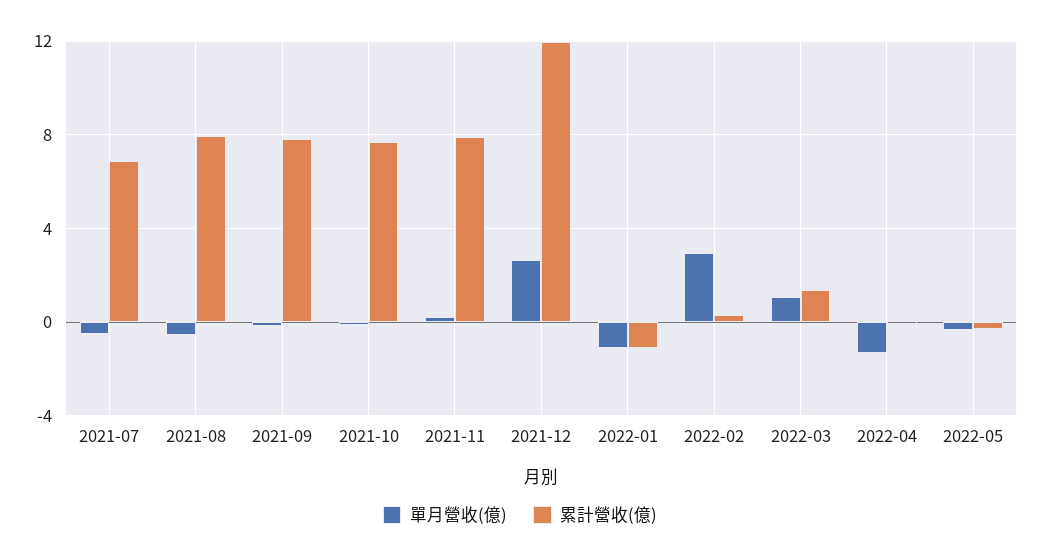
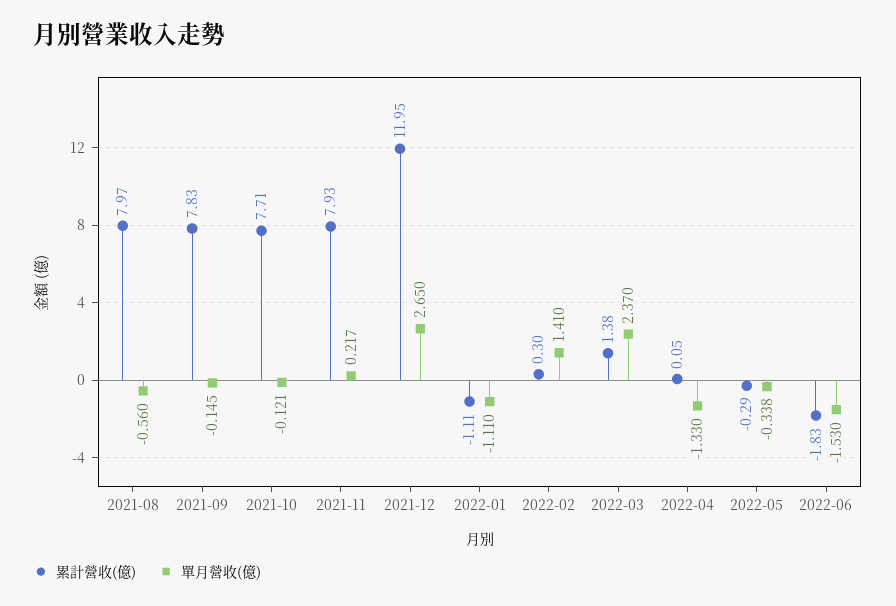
單月營收(億), 2021-07: -0.5 -> none
累計營收(億), 2021-07: 7 -> none
單月營收(億), 2022-02: 3 -> 1.41
單月營收(億), 2022-03: 1 -> 2.37
累計營收(億), 2022-06: none -> -1.83
單月營收(億), 2022-06: none -> -1.53

